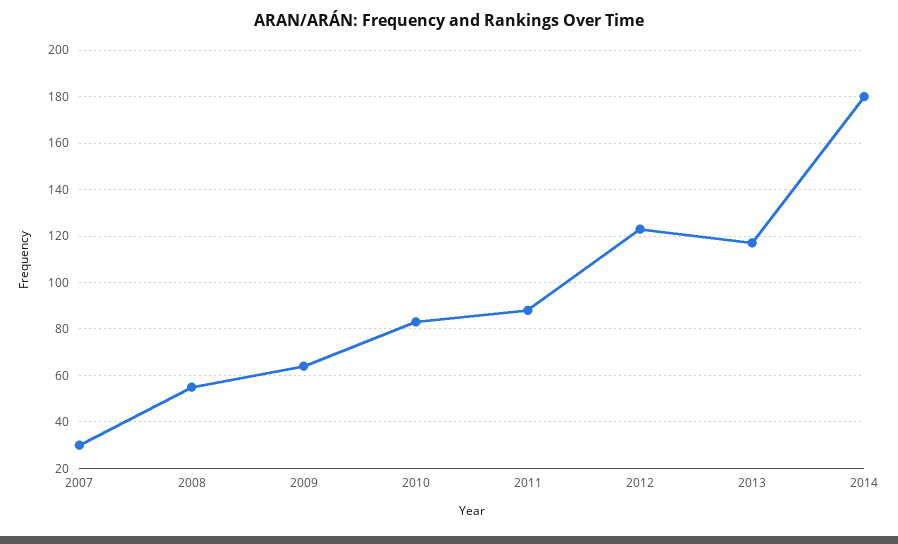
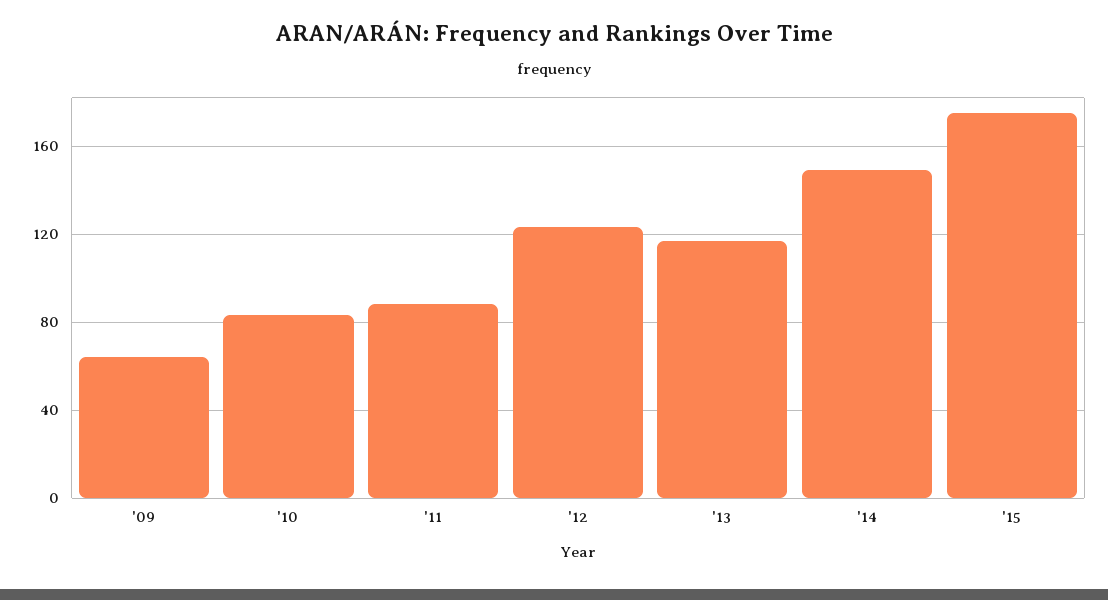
2007: 30 -> none
2008: 55 -> none
2014: 180 -> 150
'15: none -> 175

